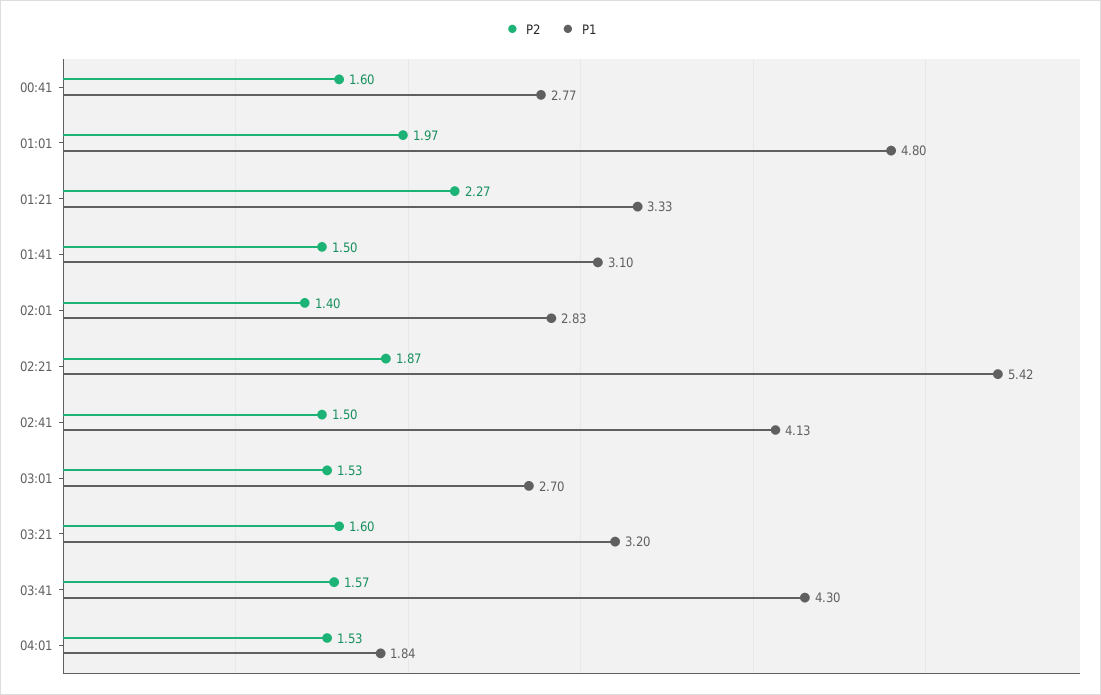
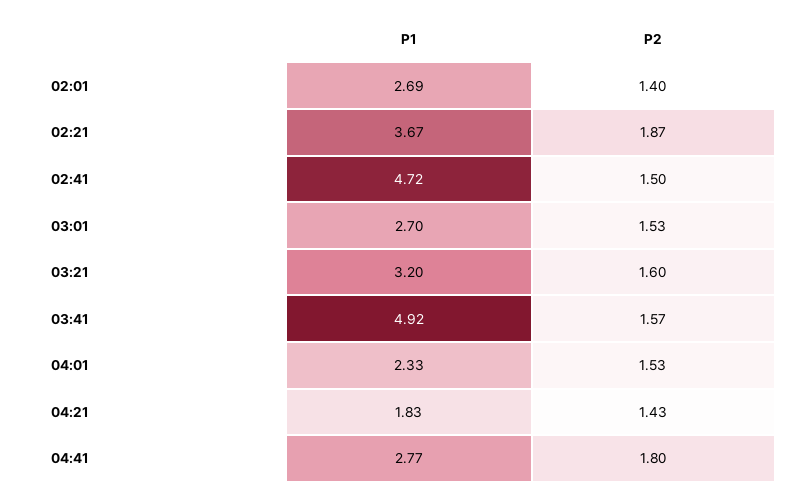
P2, 00:41: 1.6 -> none
P1, 00:41: 2.77 -> none
P2, 01:01: 1.97 -> none
P1, 01:01: 4.8 -> none
P2, 01:21: 2.27 -> none
P1, 01:21: 3.33 -> none
P2, 01:41: 1.5 -> none
P1, 01:41: 3.1 -> none
P1, 02:01: 2.83 -> 2.69
P1, 02:21: 5.42 -> 3.67
P1, 02:41: 4.13 -> 4.72
P1, 03:41: 4.3 -> 4.92
P1, 04:01: 1.84 -> 2.33
P1, 04:21: none -> 1.83
P2, 04:21: none -> 1.43
P1, 04:41: none -> 2.77
P2, 04:41: none -> 1.8

